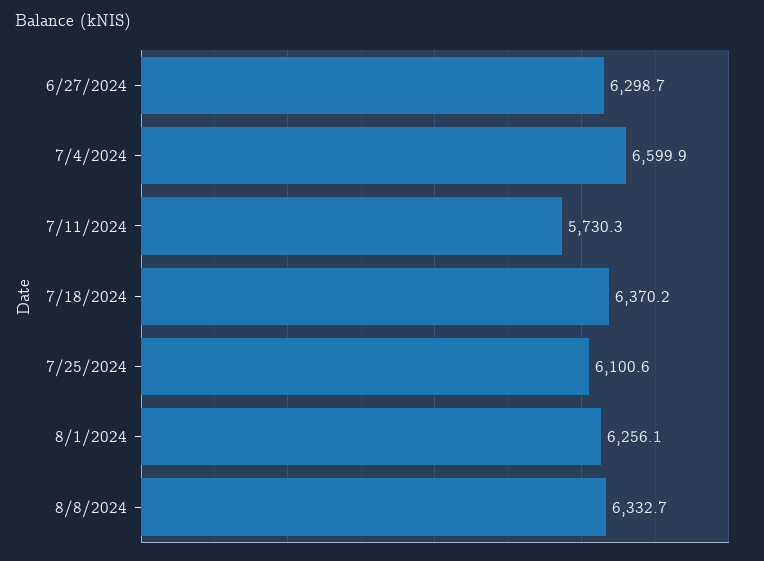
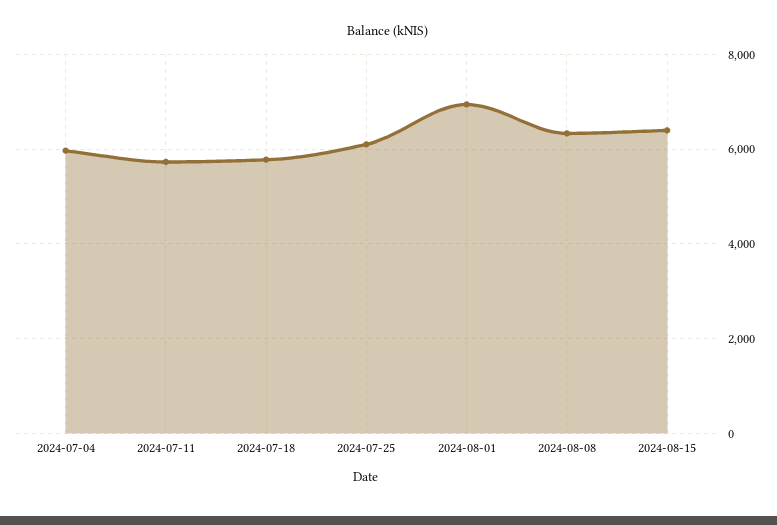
6/27/2024: 6298.7 -> none
7/4/2024: 6599.9 -> 6000
7/18/2024: 6370.2 -> 5800
8/1/2024: 6256.1 -> 7000
2024-08-15: none -> 6400

